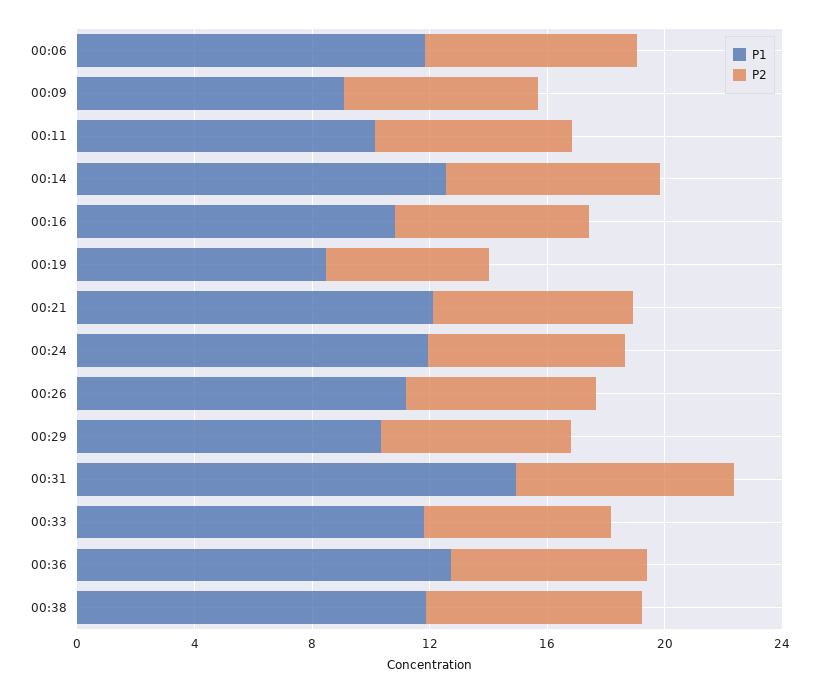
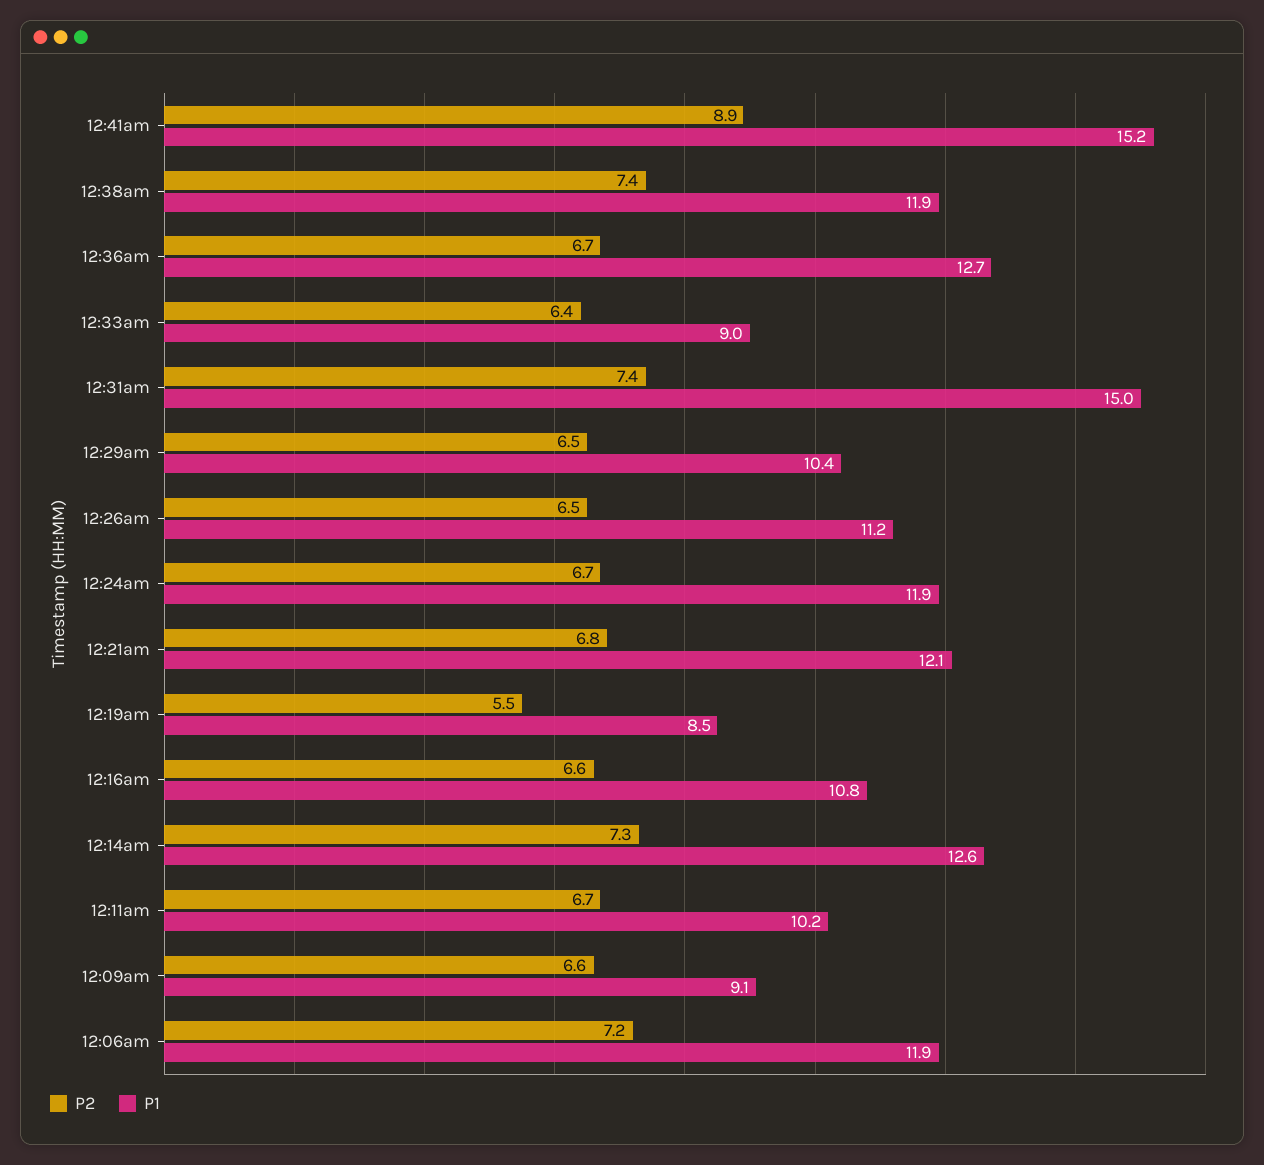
P1, 00:33: 12 -> 9
P2, 12:41am: none -> 8.9
P1, 12:41am: none -> 15.2

